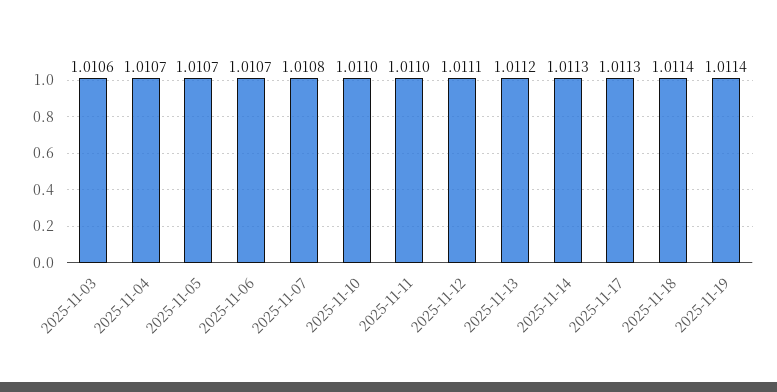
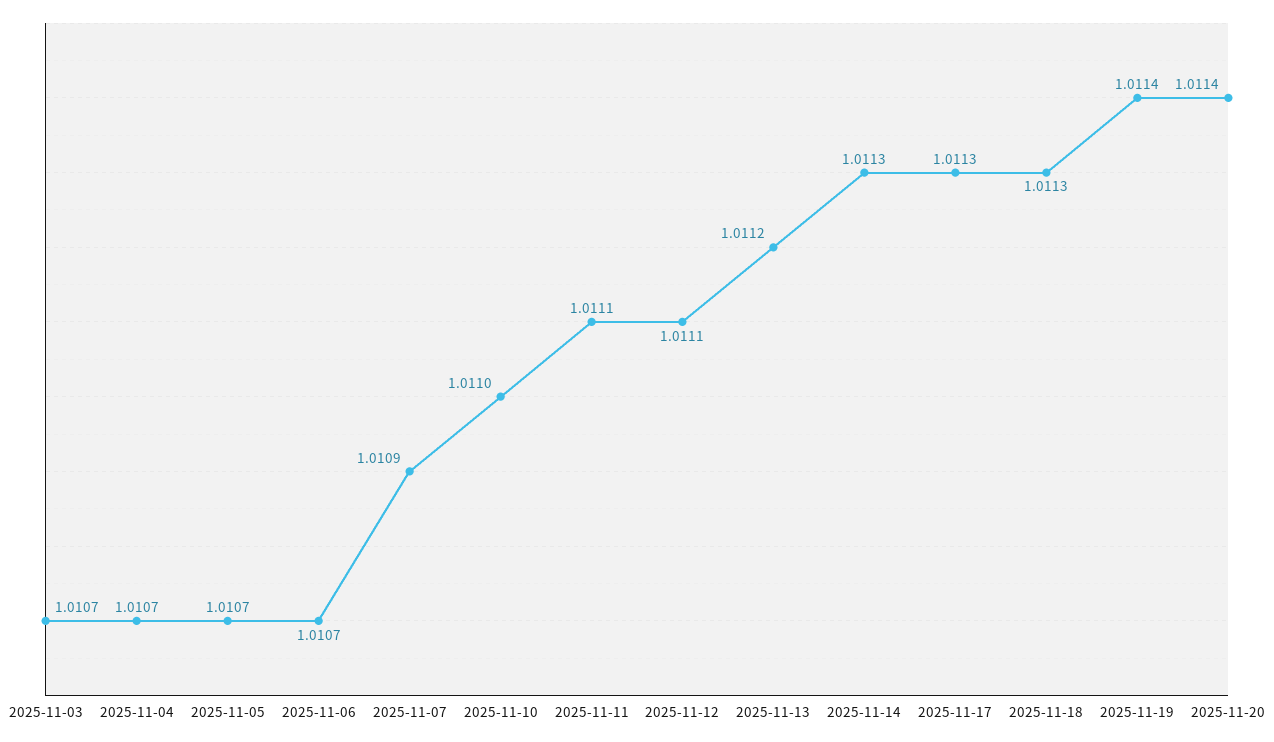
2025-11-03: 1.0106 -> 1.0107
2025-11-07: 1.0108 -> 1.0109
2025-11-11: 1.011 -> 1.0111
2025-11-18: 1.0114 -> 1.0113
2025-11-20: none -> 1.0114

